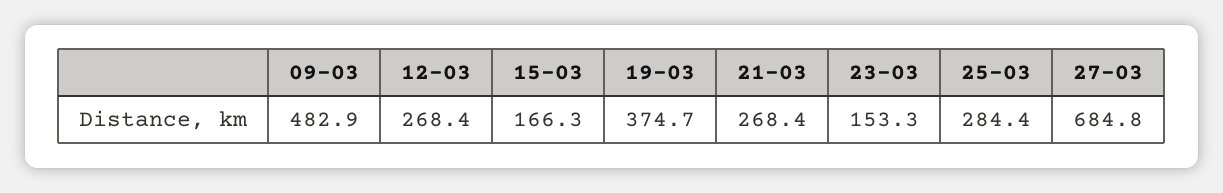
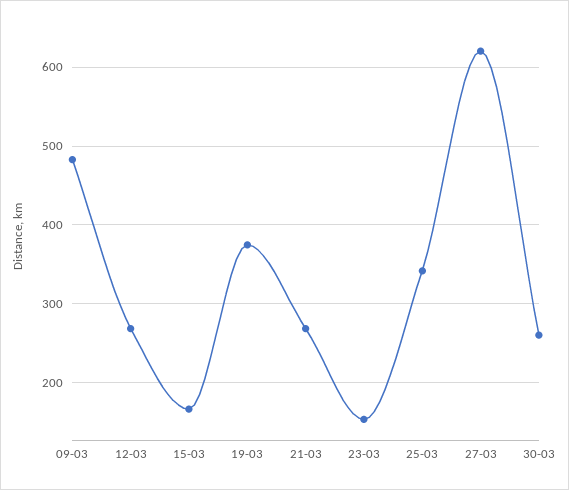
25-03: 284.4 -> 340
27-03: 684.8 -> 620
30-03: none -> 260

